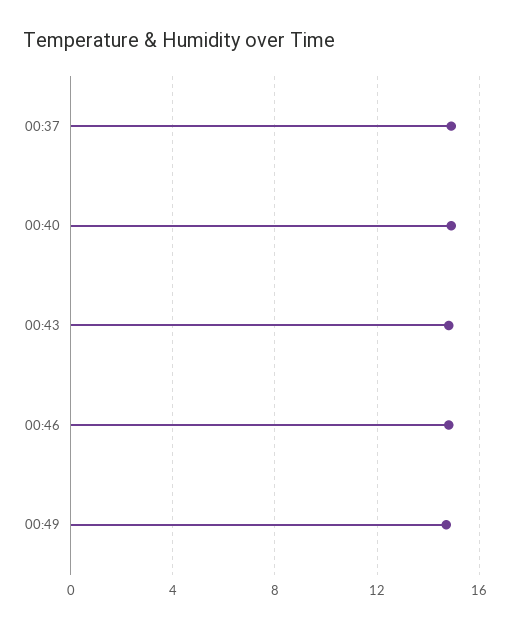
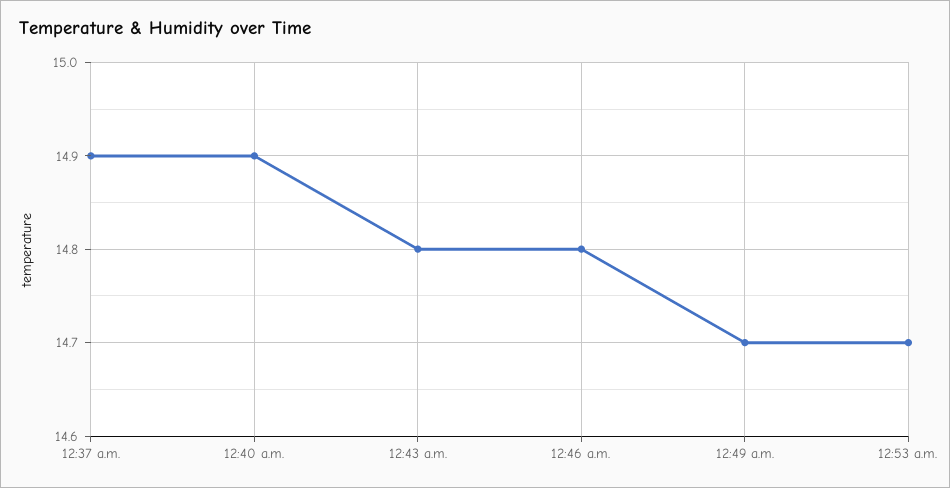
12:53 a.m.: none -> 14.7

